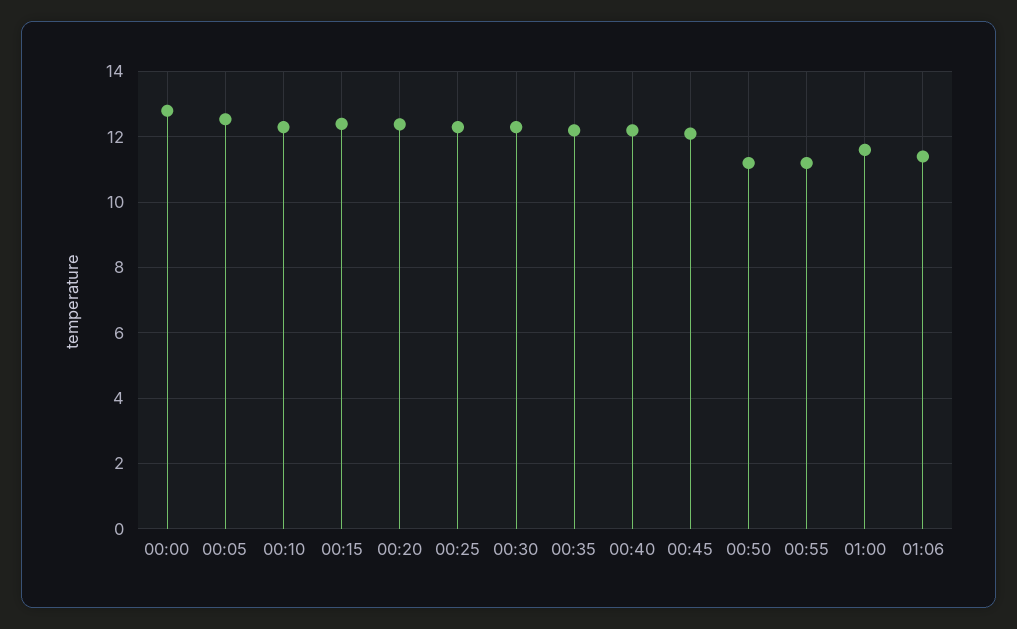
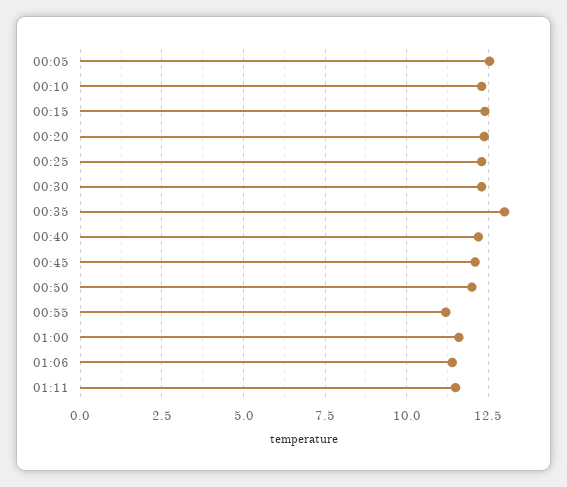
00:00: 12.8 -> none
00:35: 12.2 -> 13
00:50: 11.2 -> 12
01:11: none -> 11.5

